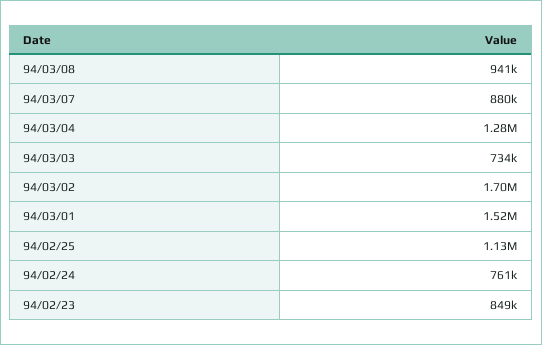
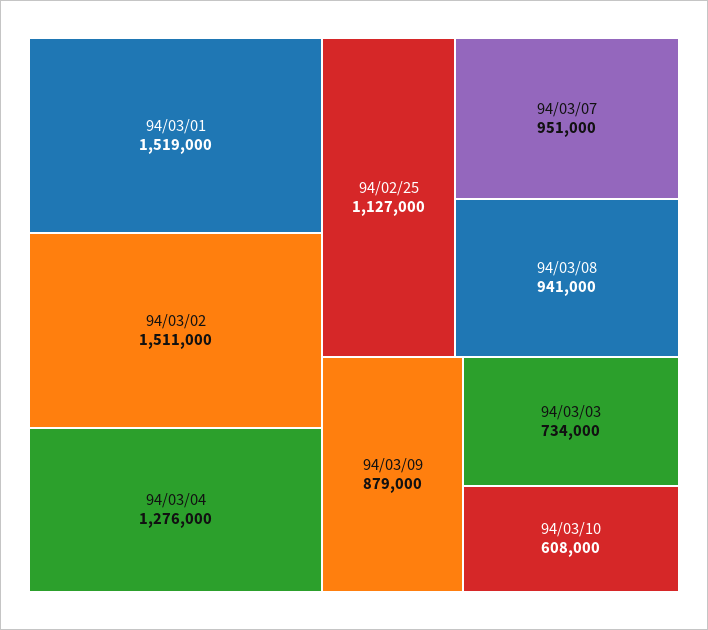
94/03/07: 880000 -> 951000
94/03/02: 1700000 -> 1511000
94/02/24: 761000 -> none
94/02/23: 849000 -> none
94/03/09: none -> 879000
94/03/10: none -> 608000

